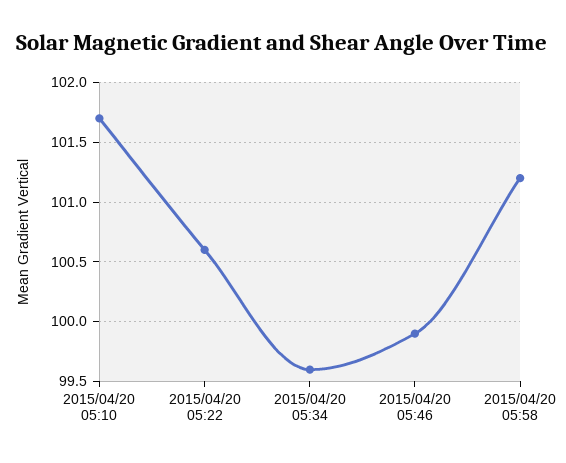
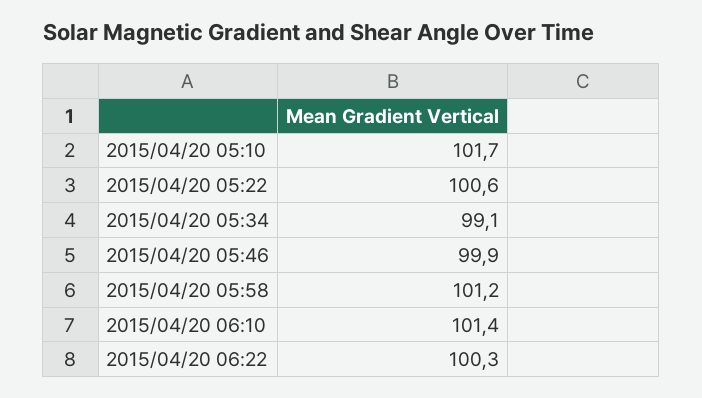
2015/04/20 05:34: 99.6 -> 99.1
2015/04/20 06:10: none -> 101.4
2015/04/20 06:22: none -> 100.3

